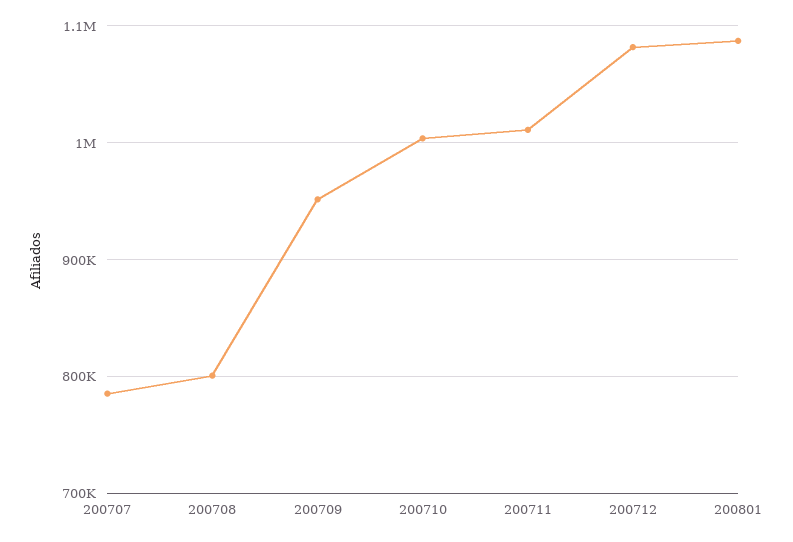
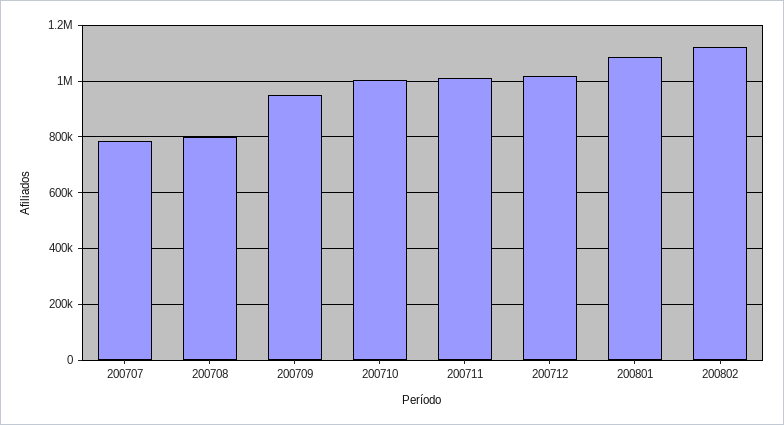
200712: 1080000 -> 1025000
200802: none -> 1125000

